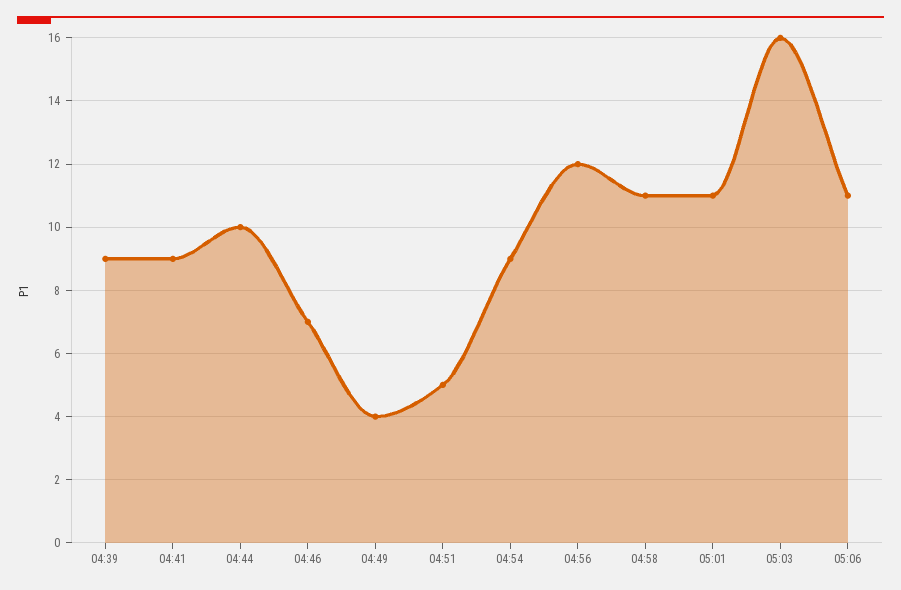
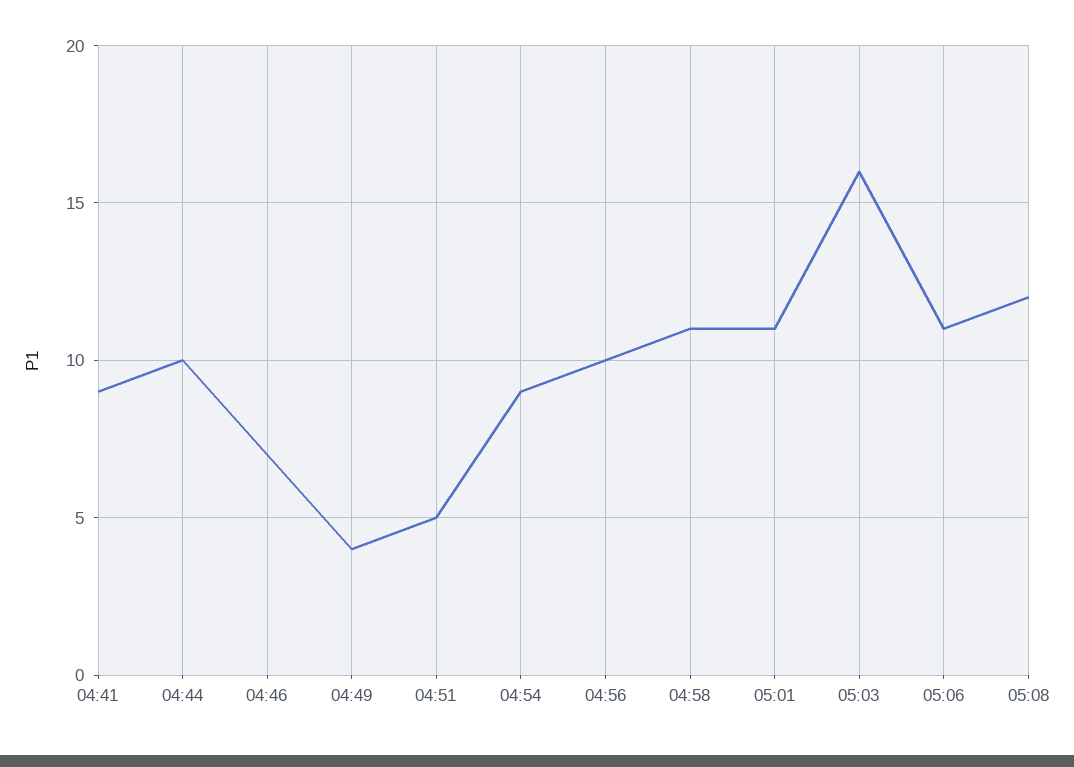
04:39: 9 -> none
04:56: 12 -> 10
05:08: none -> 12

